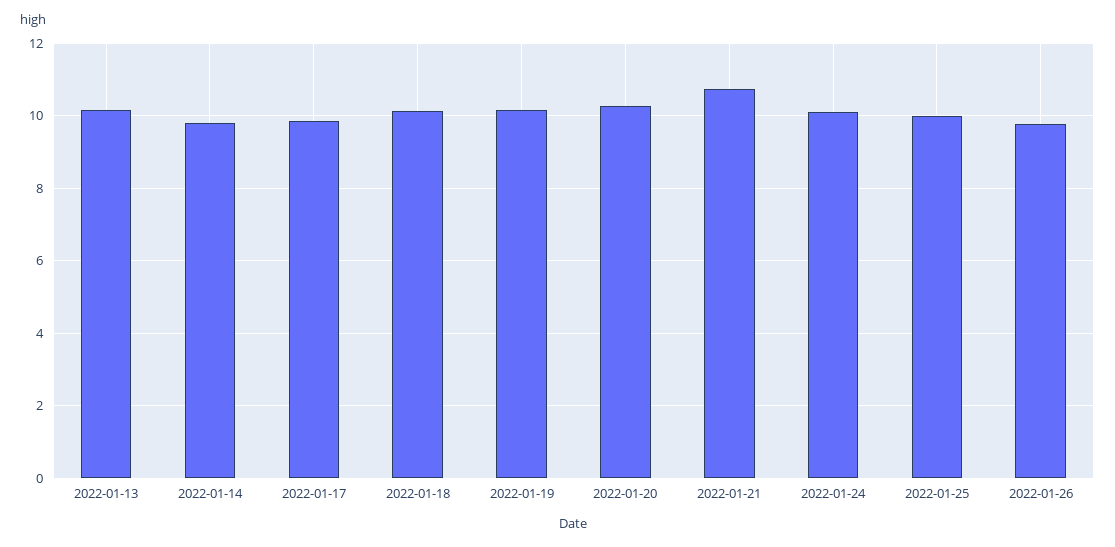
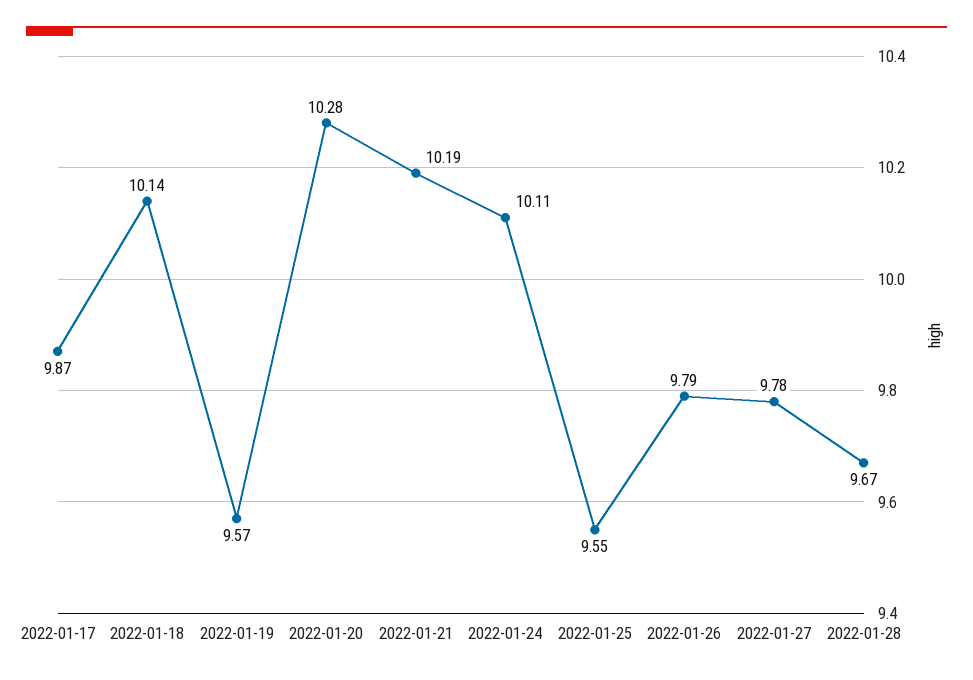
2022-01-13: 10.2 -> none
2022-01-14: 9.8 -> none
2022-01-19: 10.2 -> 9.57
2022-01-21: 10.8 -> 10.19
2022-01-25: 10 -> 9.55
2022-01-27: none -> 9.78
2022-01-28: none -> 9.67

